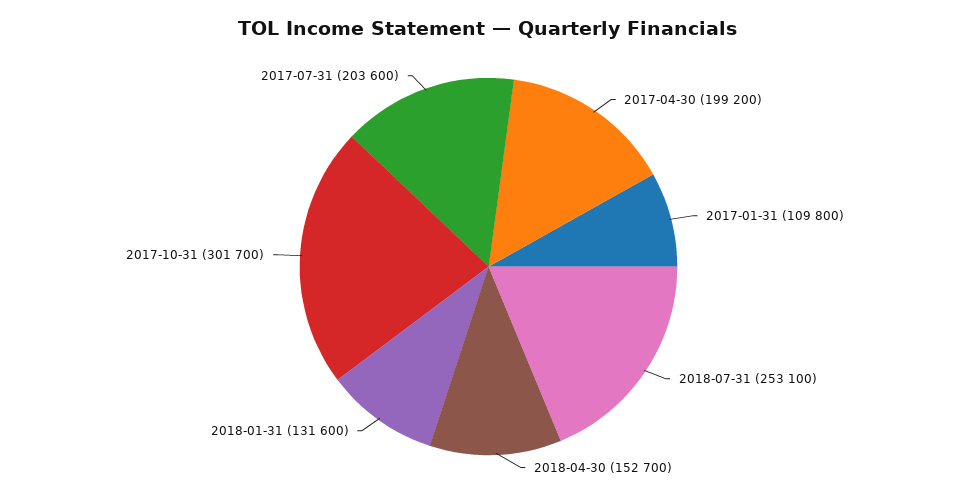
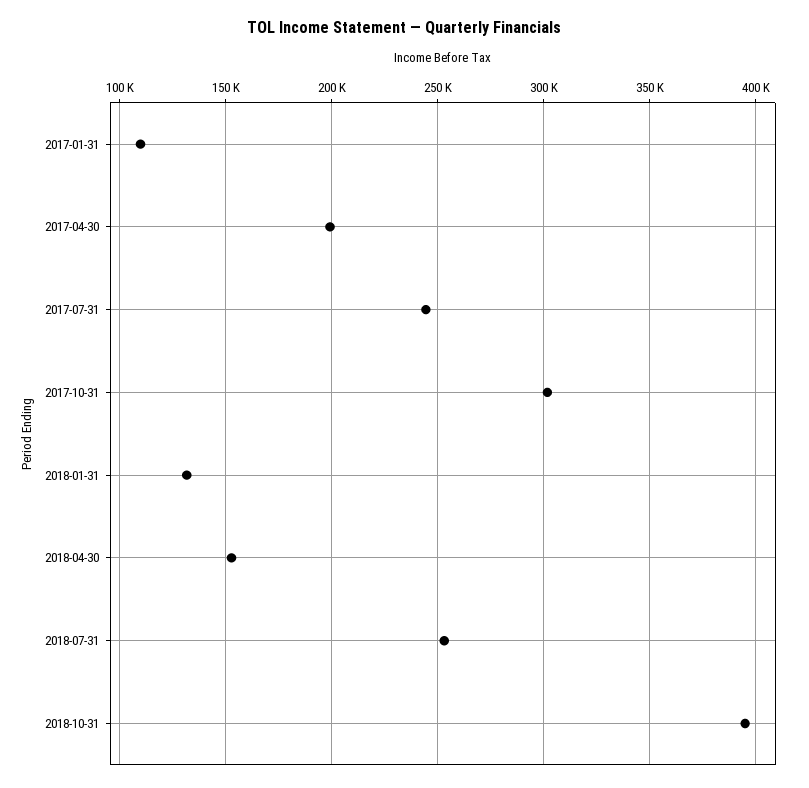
2017-07-31: 203600 -> 245000
2018-10-31: none -> 395000

